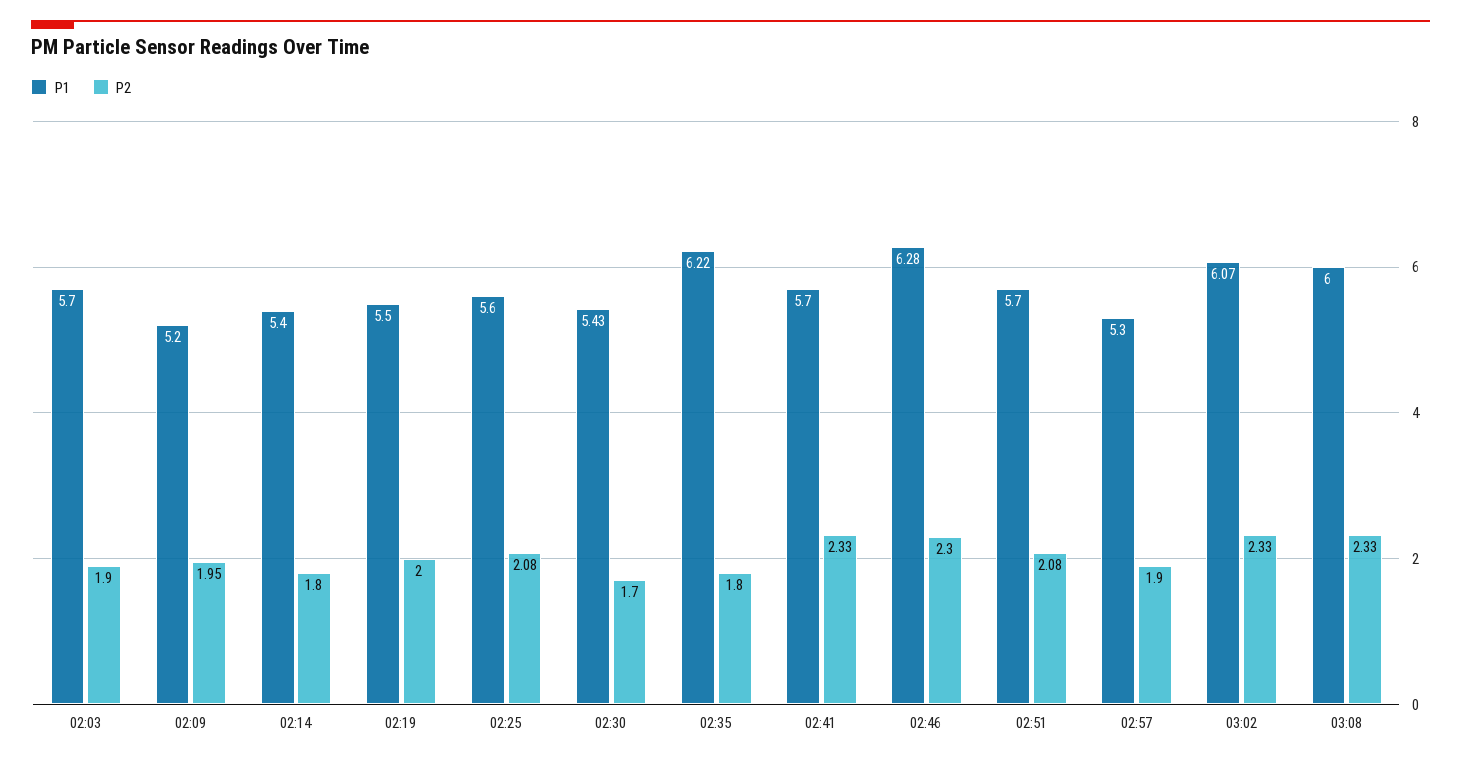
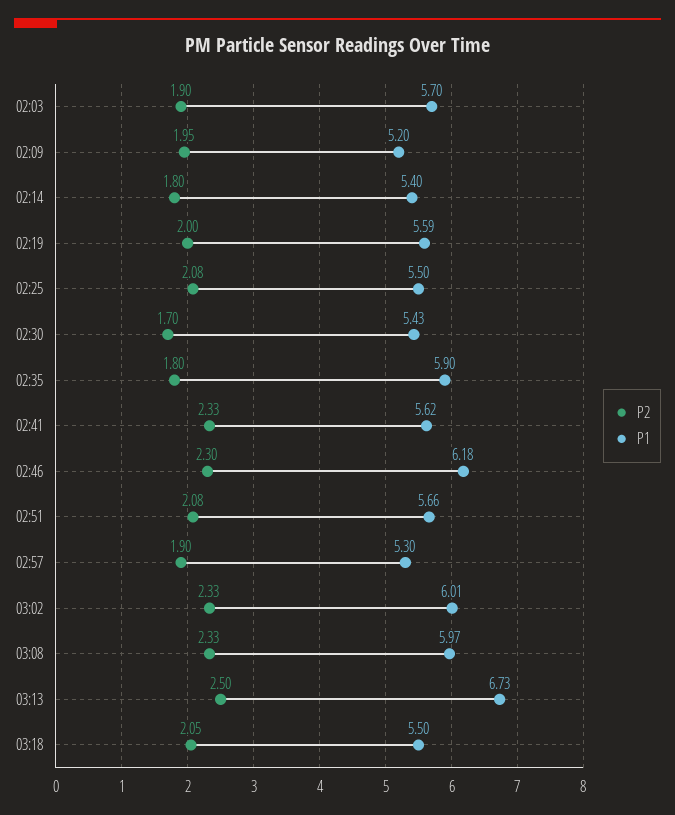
P1, 02:19: 5.5 -> 5.59
P1, 02:25: 5.6 -> 5.5
P1, 02:35: 6.22 -> 5.9
P1, 02:41: 5.7 -> 5.62
P1, 02:46: 6.28 -> 6.18
P1, 02:51: 5.7 -> 5.66
P1, 03:02: 6.07 -> 6.01
P1, 03:08: 6 -> 5.97
P2, 03:13: none -> 2.5
P1, 03:13: none -> 6.73
P2, 03:18: none -> 2.05
P1, 03:18: none -> 5.5

